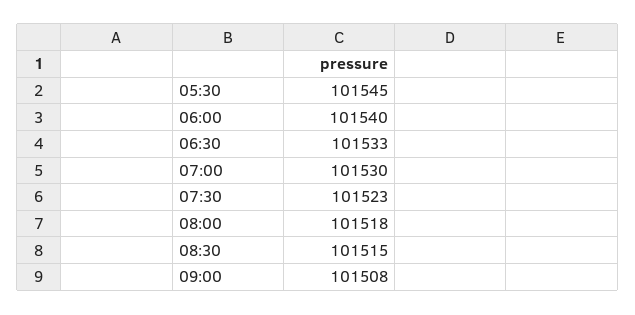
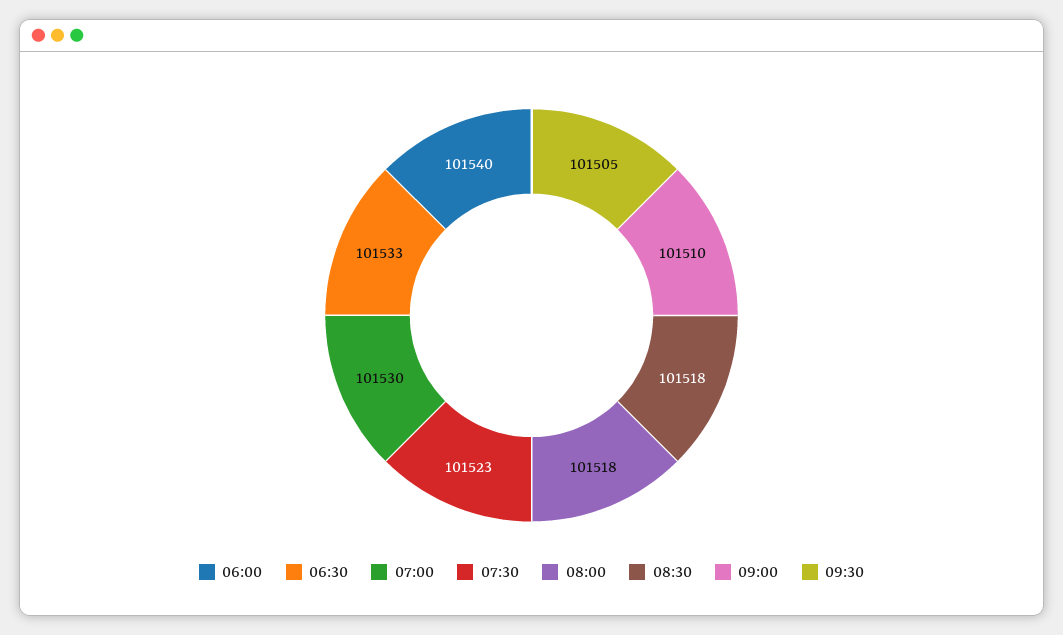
05:30: 101545 -> none
08:30: 101515 -> 101518
09:00: 101508 -> 101510
09:30: none -> 101505

